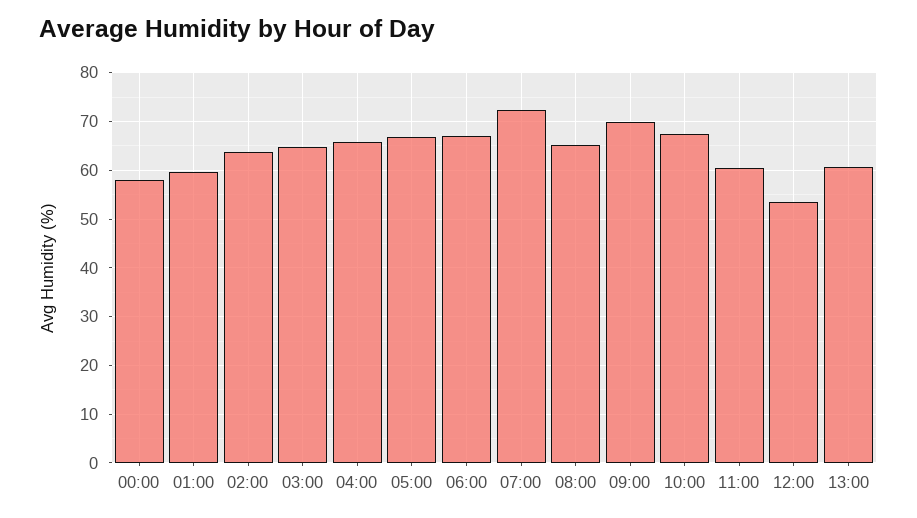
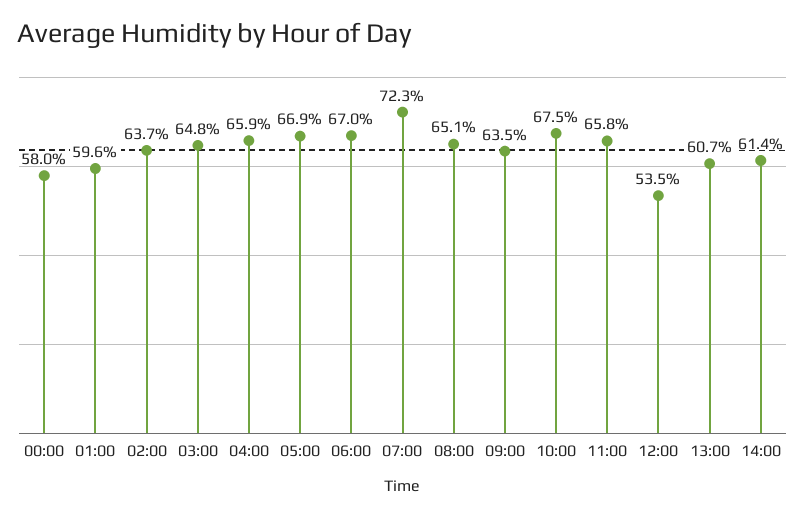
09:00: 70 -> 63.5
11:00: 60 -> 65.8
14:00: none -> 61.4

